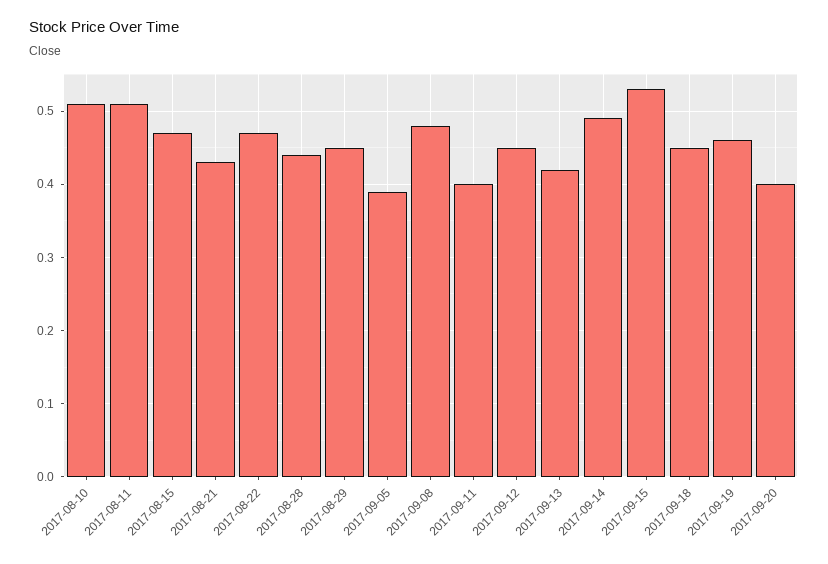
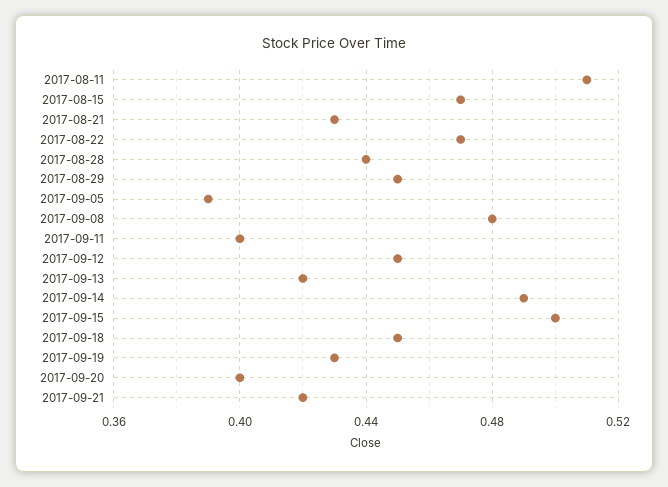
2017-08-10: 0.51 -> none
2017-09-15: 0.53 -> 0.5
2017-09-19: 0.46 -> 0.43
2017-09-21: none -> 0.42

